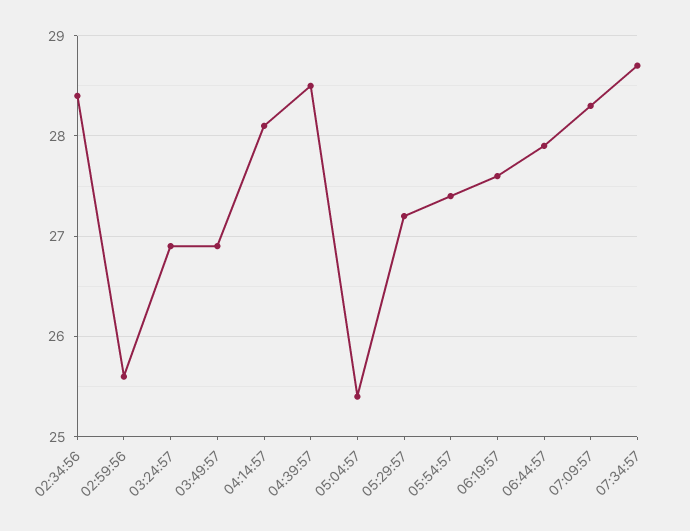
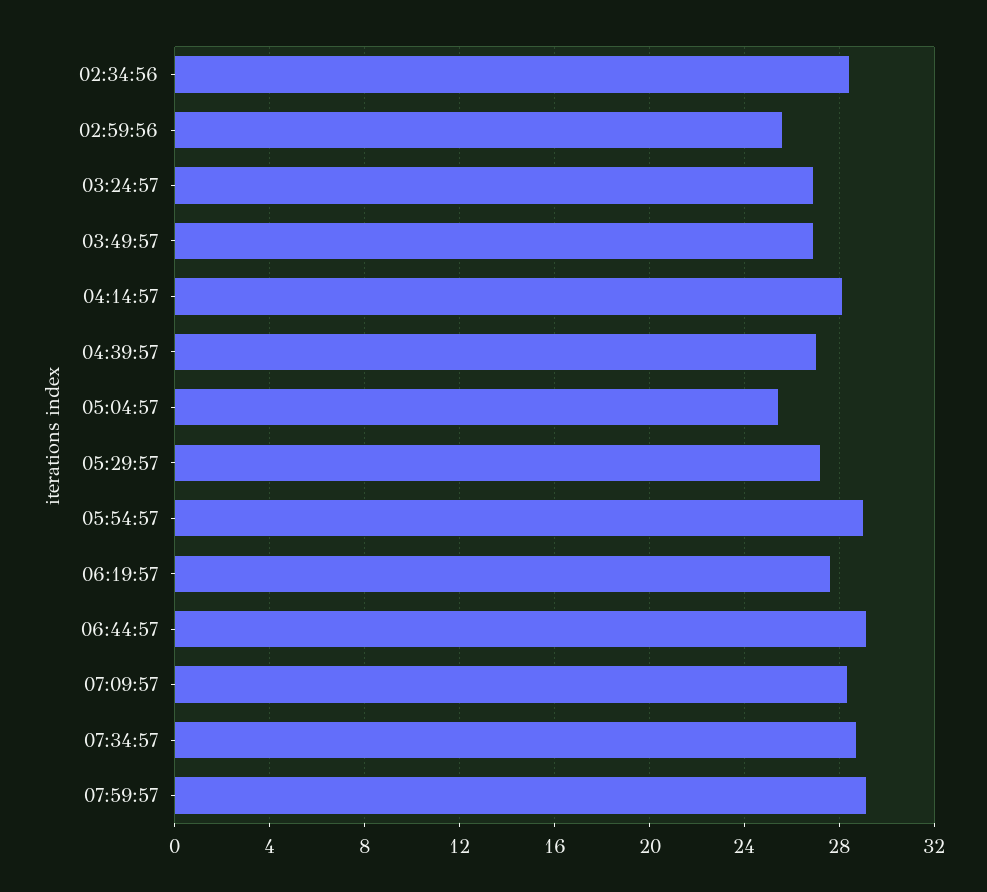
04:39:57: 28.5 -> 27
05:54:57: 27.4 -> 29
06:44:57: 27.9 -> 29
07:59:57: none -> 29

